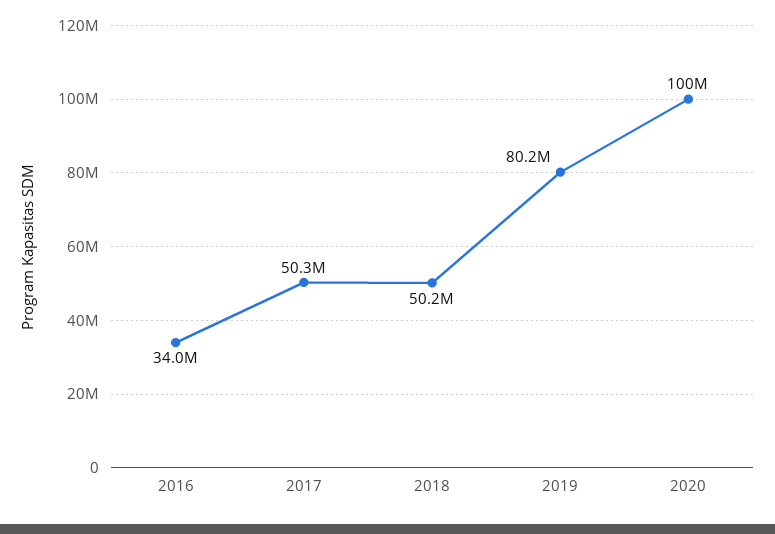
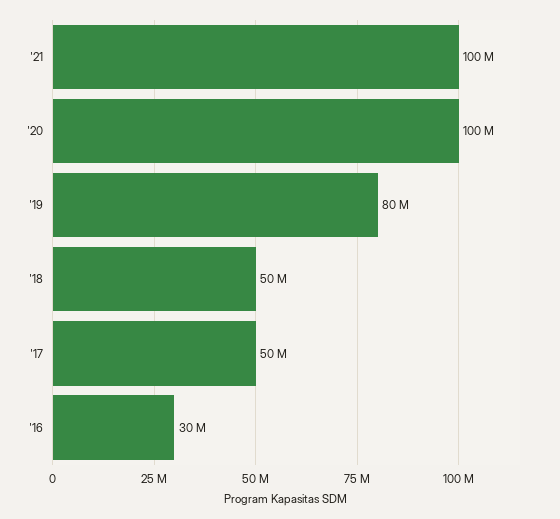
2016: 34000000 -> 30000000
'21: none -> 100000000

